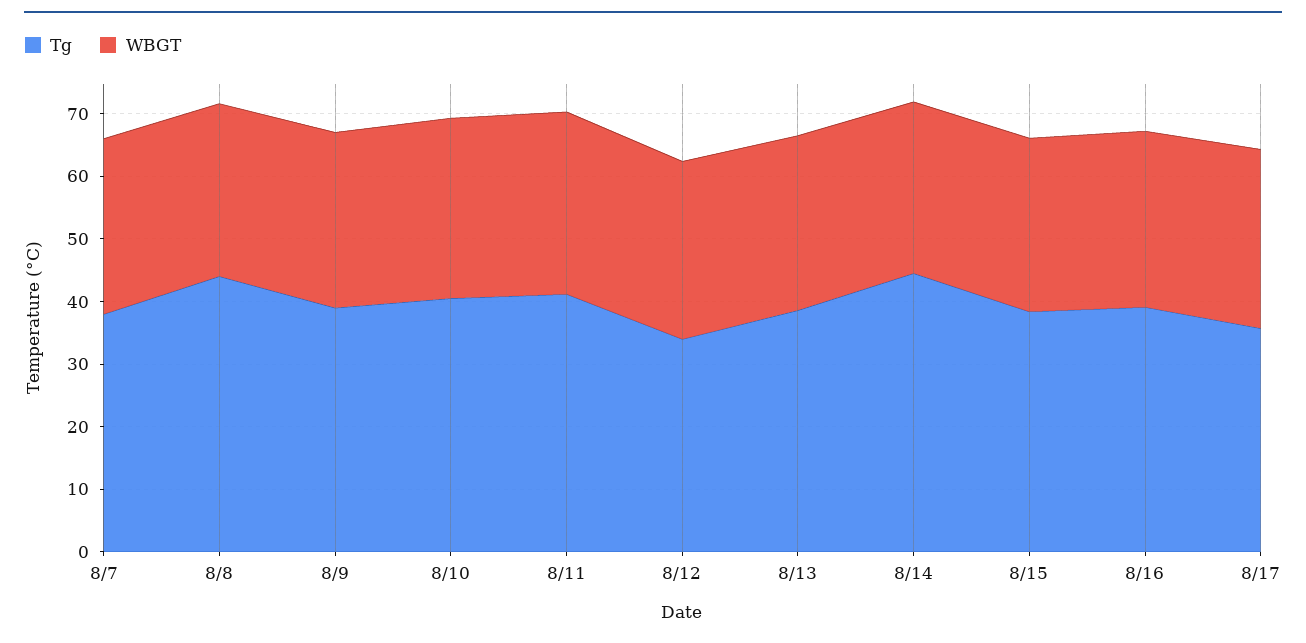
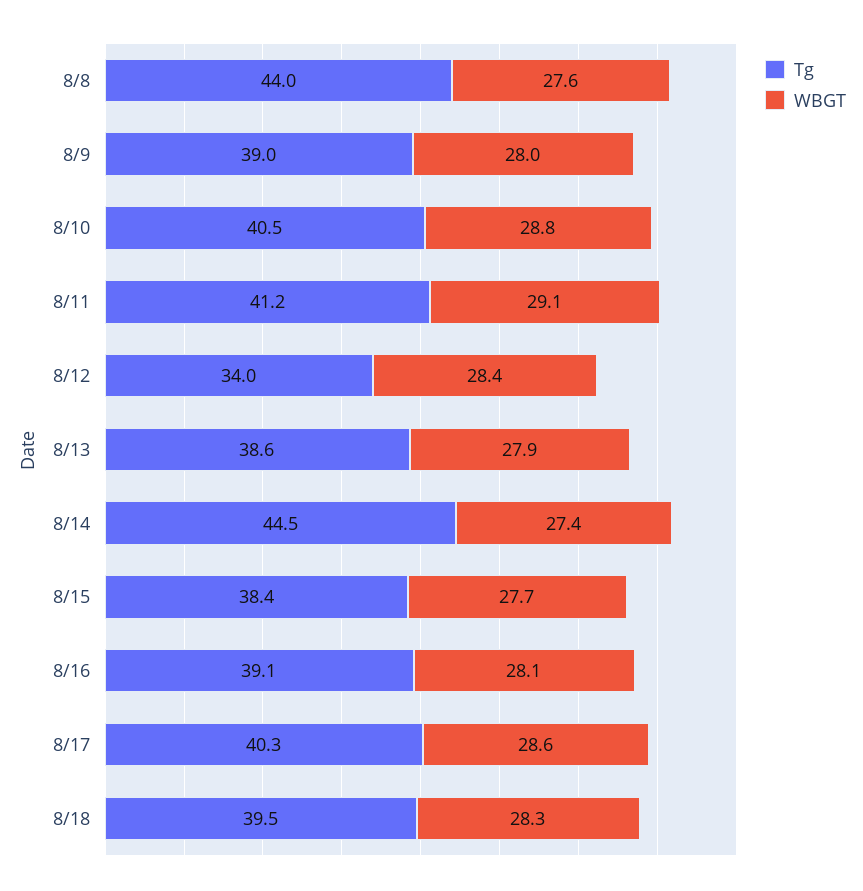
Tg, 8/7: 38 -> none
WBGT, 8/7: 28 -> none
Tg, 8/17: 36 -> 40.3
Tg, 8/18: none -> 39.5
WBGT, 8/18: none -> 28.3

